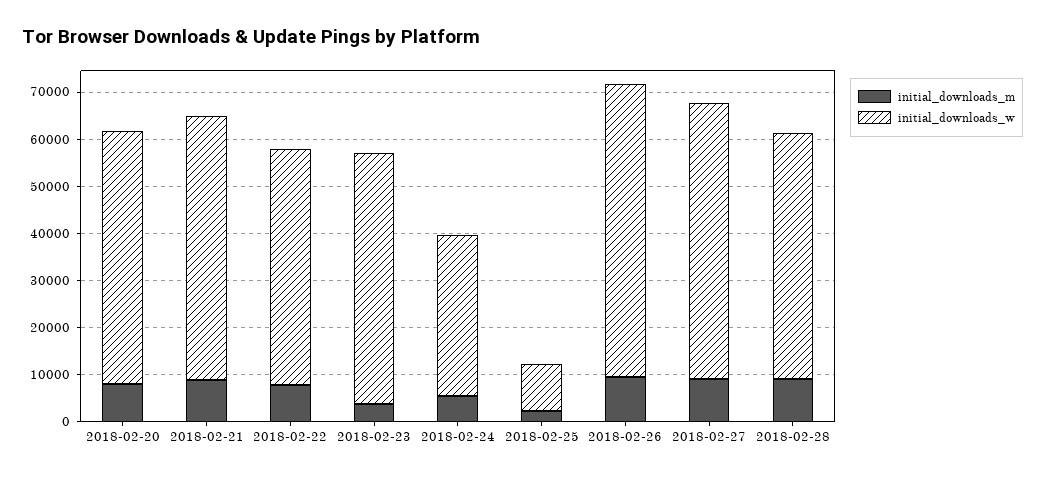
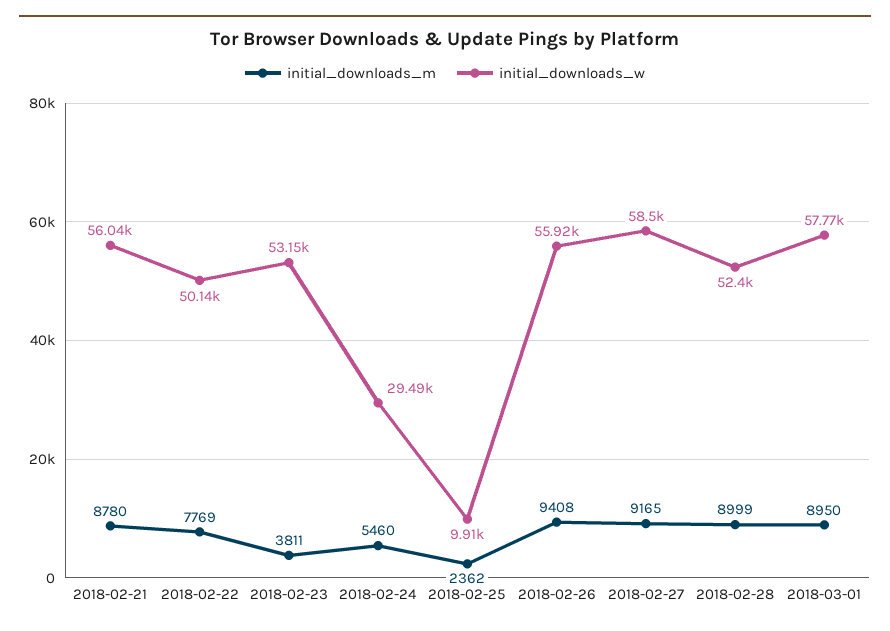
initial_downloads_m, 2018-02-20: 8000 -> none
initial_downloads_w, 2018-02-20: 54000 -> none
initial_downloads_w, 2018-02-24: 34000 -> 29490
initial_downloads_w, 2018-02-26: 62000 -> 55920
initial_downloads_m, 2018-03-01: none -> 8950
initial_downloads_w, 2018-03-01: none -> 57770

